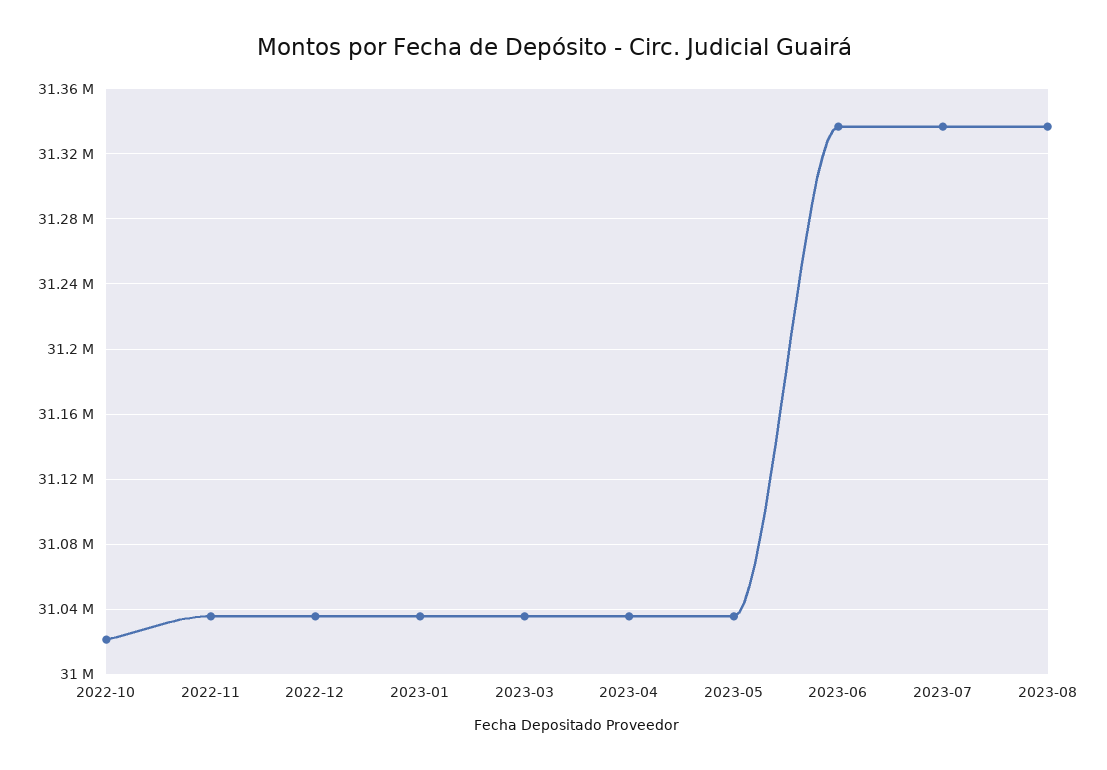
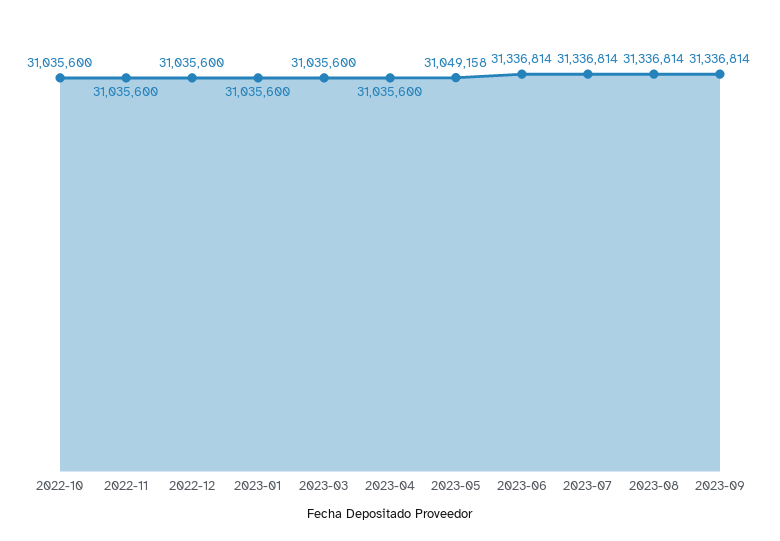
2022-10: 31020000 -> 31035600
2023-05: 31035000 -> 31049158
2023-09: none -> 31336814

